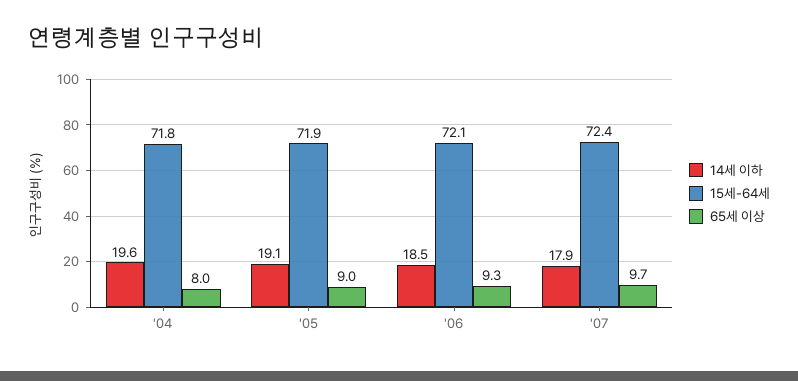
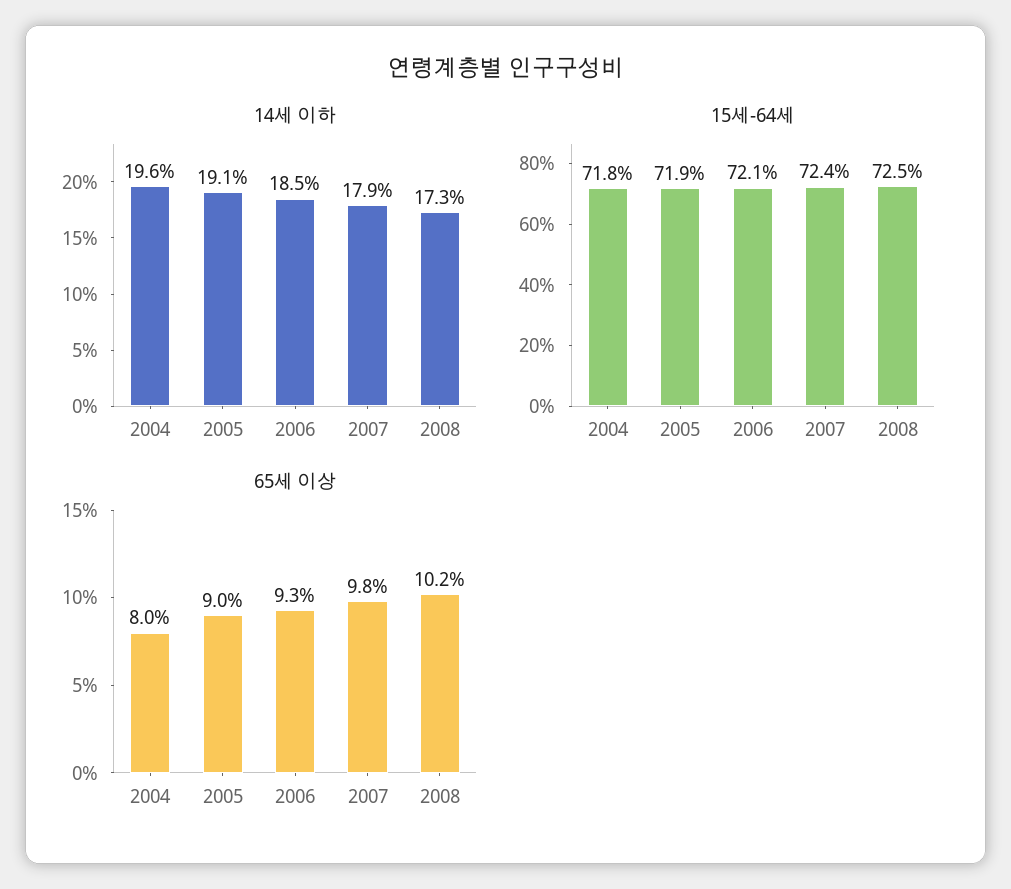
65세 이상, '07: 9.7 -> 9.8
14세 이하, 2008: none -> 17.3
15세-64세, 2008: none -> 72.5
65세 이상, 2008: none -> 10.2

